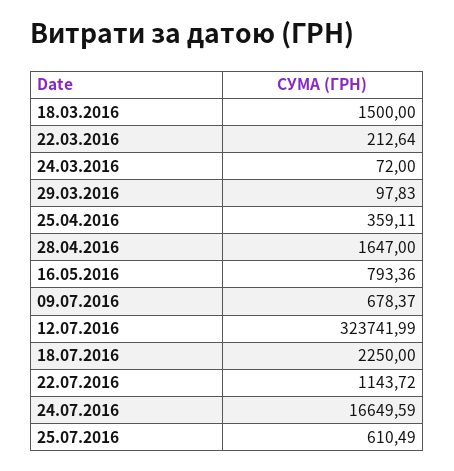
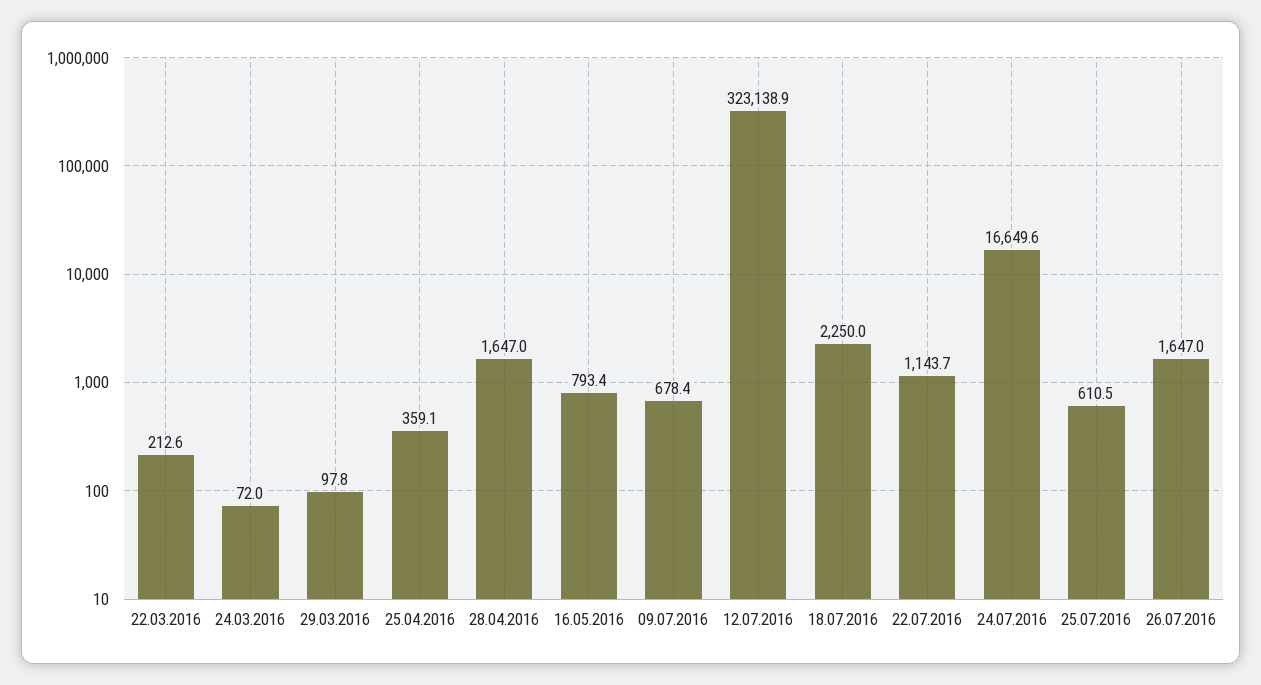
18.03.2016: 1500 -> none
12.07.2016: 323741.99 -> 323138.9
26.07.2016: none -> 1647

